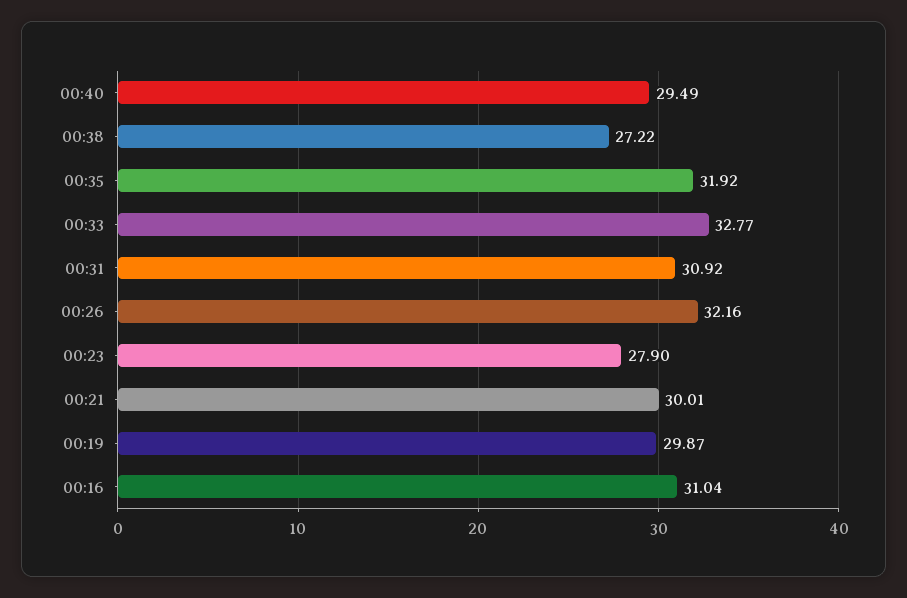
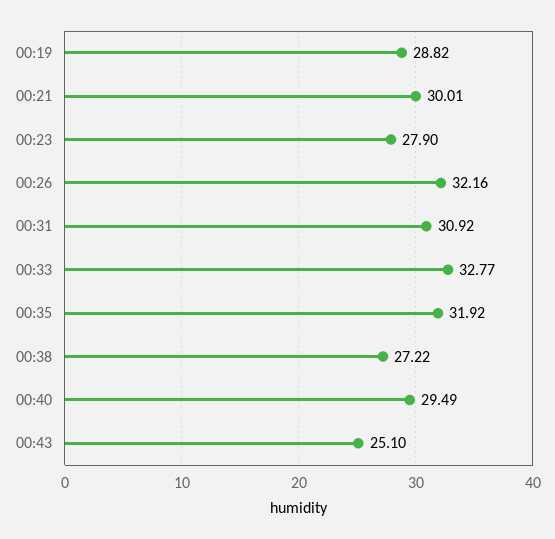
00:19: 29.87 -> 28.82
00:16: 31.04 -> none
00:43: none -> 25.1

